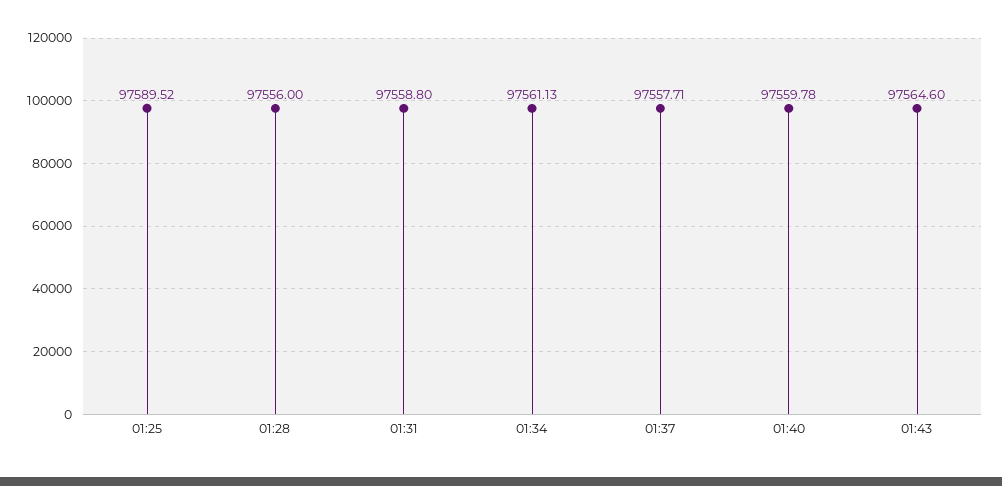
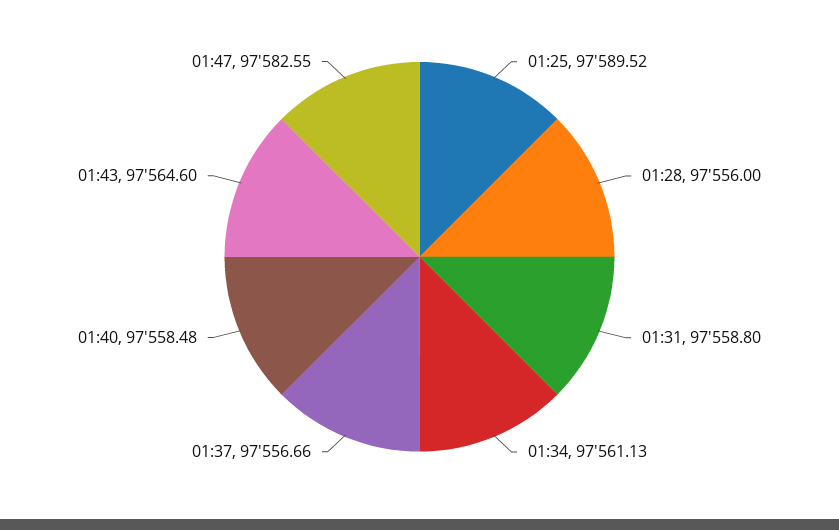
01:37: 97557.71 -> 97556.66
01:40: 97559.78 -> 97558.48
01:47: none -> 97582.55

